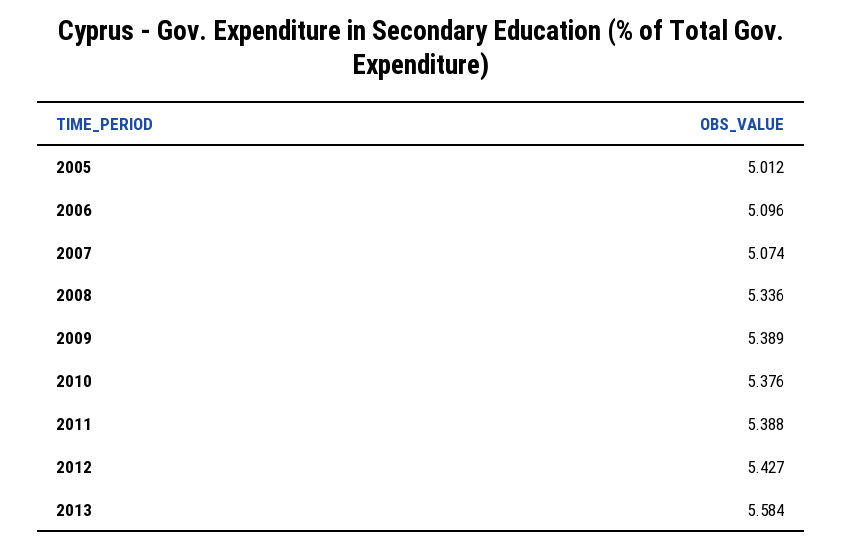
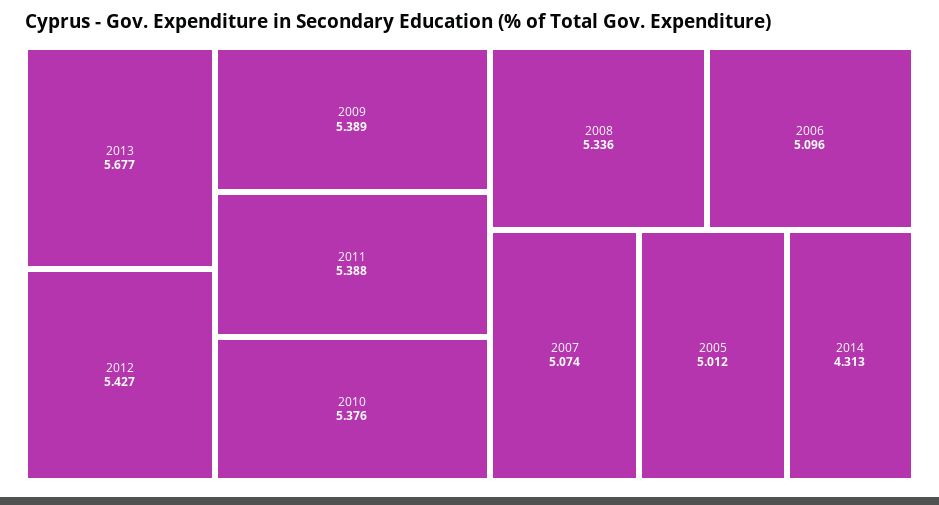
2013: 5.584 -> 5.677
2014: none -> 4.313

